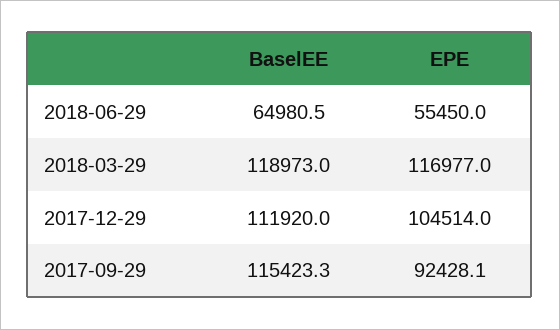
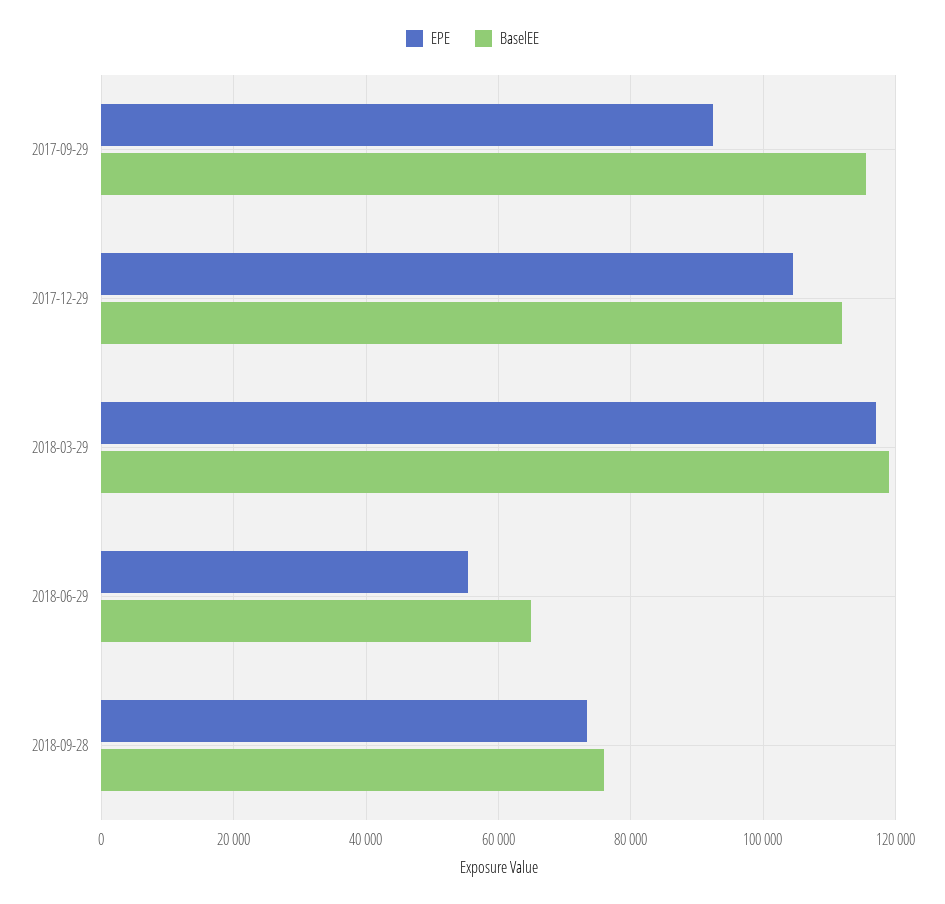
EPE, 2018-09-28: none -> 74000
BaselEE, 2018-09-28: none -> 76000

